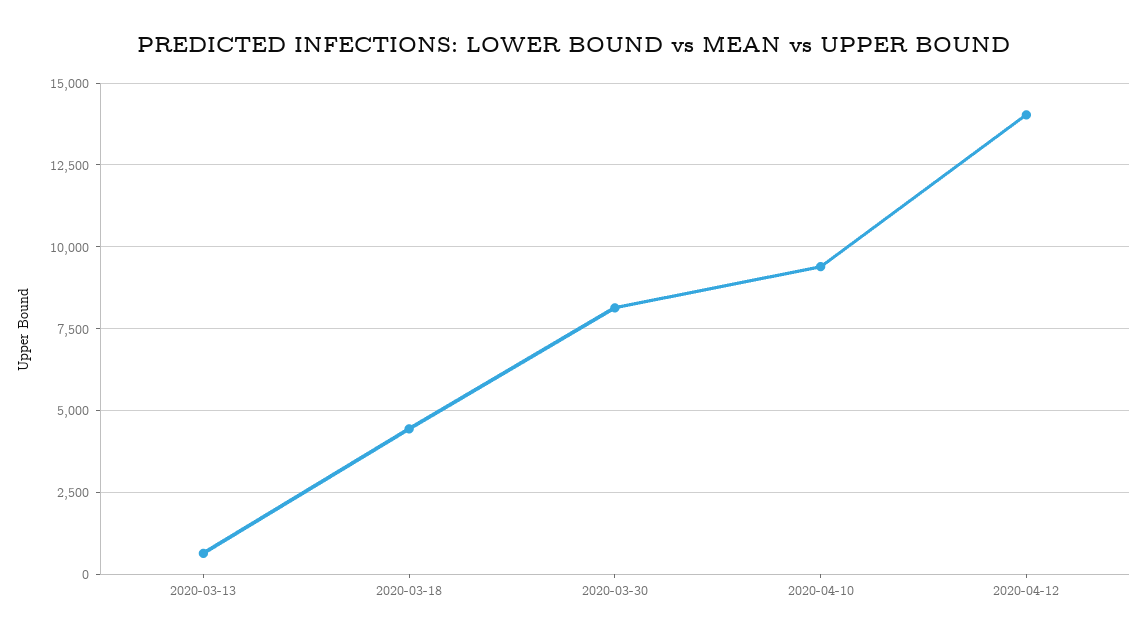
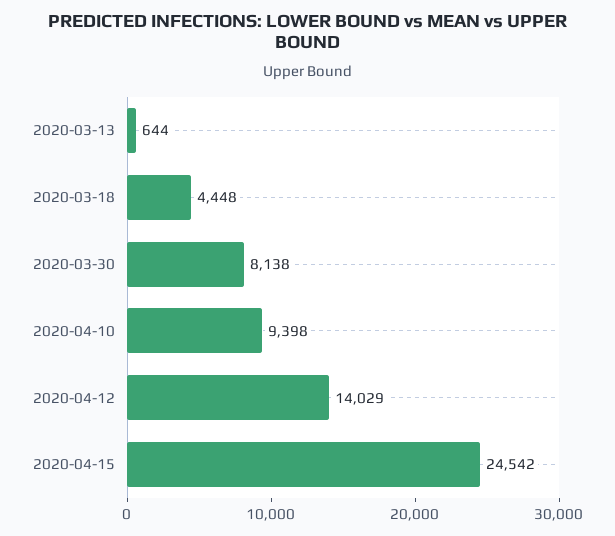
2020-04-15: none -> 24542

